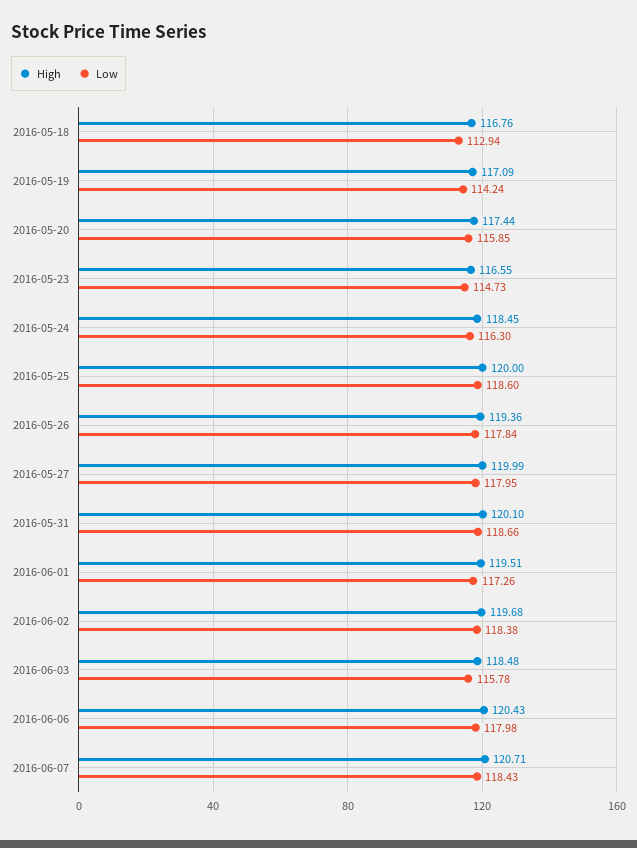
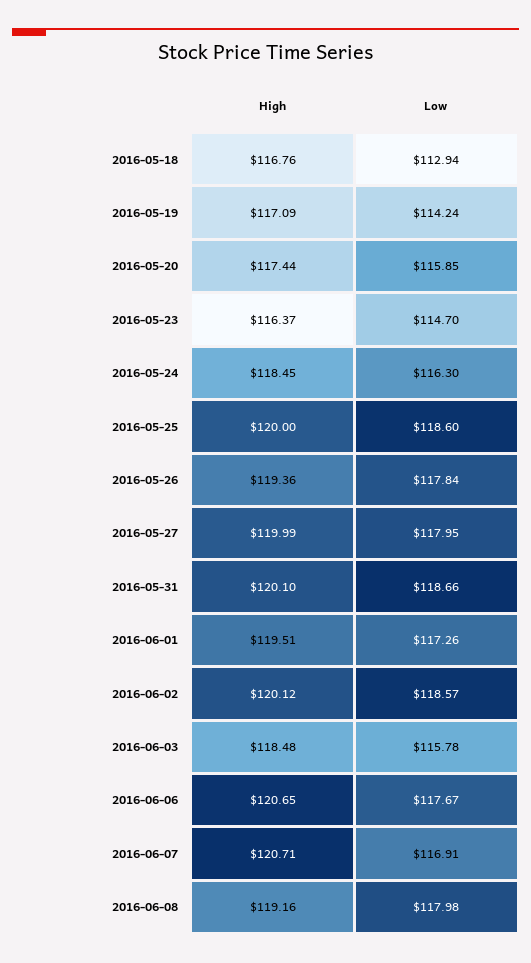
High, 2016-05-23: 116.55 -> 116.37
Low, 2016-05-23: 114.73 -> 114.7
High, 2016-06-02: 119.68 -> 120.12
Low, 2016-06-02: 118.38 -> 118.57
High, 2016-06-06: 120.43 -> 120.65
Low, 2016-06-06: 117.98 -> 117.67
Low, 2016-06-07: 118.43 -> 116.91
High, 2016-06-08: none -> 119.16
Low, 2016-06-08: none -> 117.98

